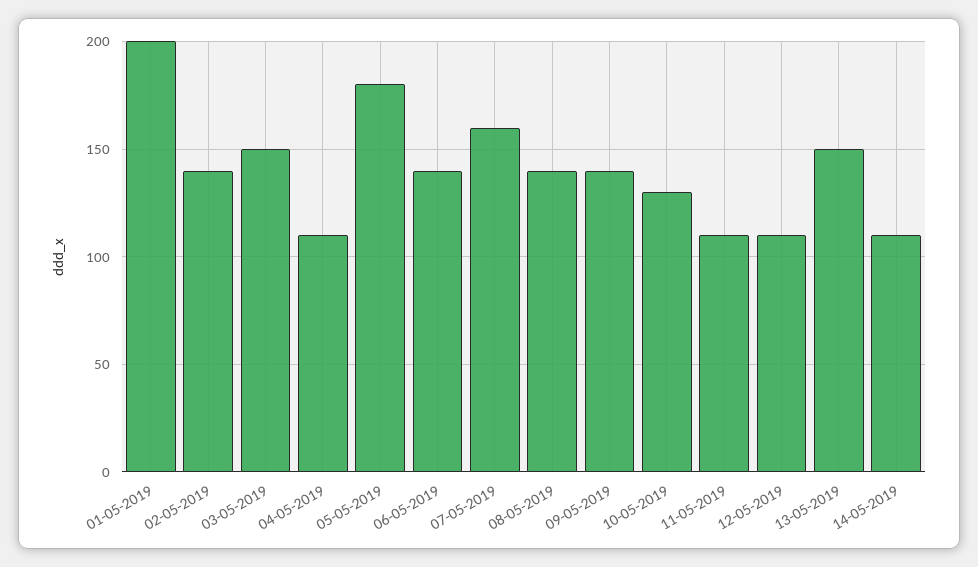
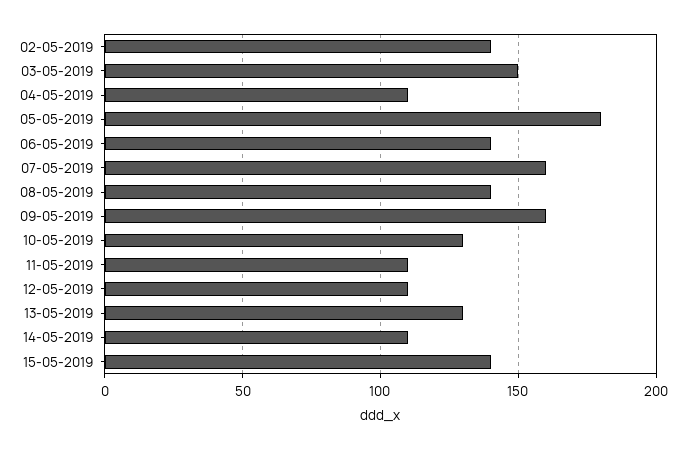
01-05-2019: 200 -> none
09-05-2019: 140 -> 160
13-05-2019: 150 -> 130
15-05-2019: none -> 140

